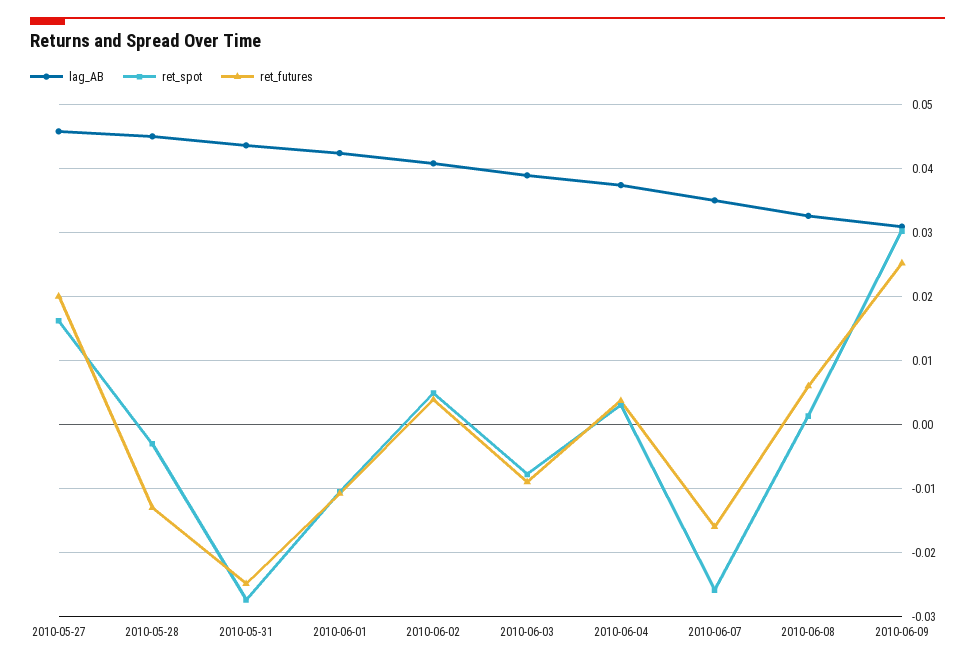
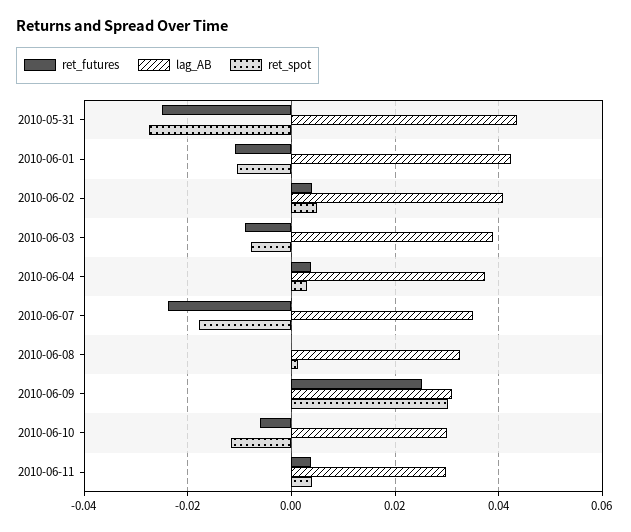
lag_AB, 2010-05-27: 0.046 -> none
ret_spot, 2010-05-27: 0.016 -> none
ret_futures, 2010-05-27: 0.02 -> none
lag_AB, 2010-05-28: 0.045 -> none
ret_spot, 2010-05-28: -0.003 -> none
ret_futures, 2010-05-28: -0.013 -> none
ret_spot, 2010-06-07: -0.026 -> -0.018
ret_futures, 2010-06-07: -0.016 -> -0.024
ret_futures, 2010-06-08: 0.006 -> 0
ret_futures, 2010-06-10: none -> -0.006
lag_AB, 2010-06-10: none -> 0.03
ret_spot, 2010-06-10: none -> -0.012
ret_futures, 2010-06-11: none -> 0.004
lag_AB, 2010-06-11: none -> 0.03
ret_spot, 2010-06-11: none -> 0.004

